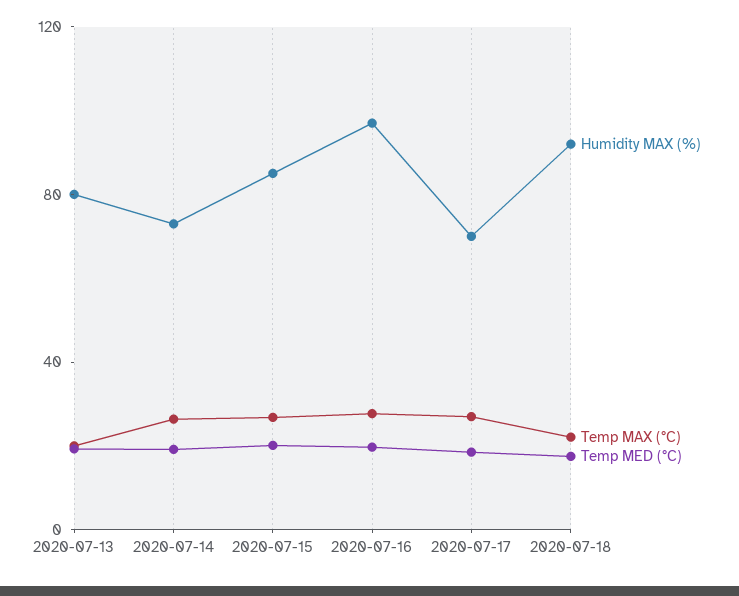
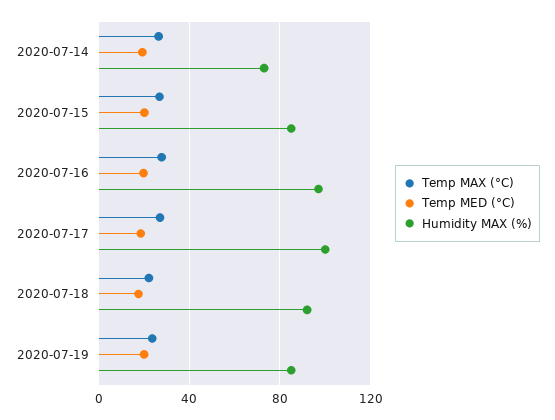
Humidity MAX (%), 2020-07-13: 80 -> none
Temp MAX (°C), 2020-07-13: 20 -> none
Temp MED (°C), 2020-07-13: 20 -> none
Humidity MAX (%), 2020-07-17: 70 -> 100
Temp MAX (°C), 2020-07-19: none -> 25
Temp MED (°C), 2020-07-19: none -> 20
Humidity MAX (%), 2020-07-19: none -> 85

